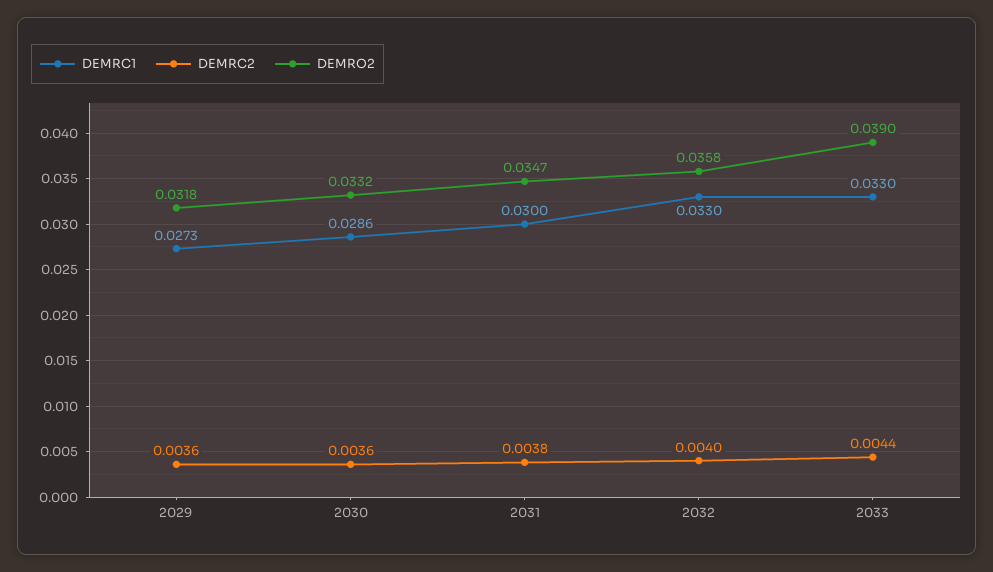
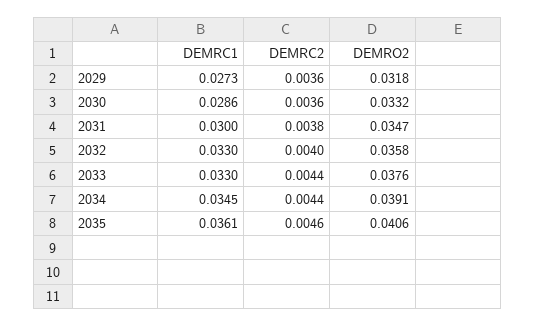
DEMRO2, 2033: 0.039 -> 0.0376
DEMRC1, 2034: none -> 0.0345
DEMRC2, 2034: none -> 0.0044
DEMRO2, 2034: none -> 0.0391
DEMRC1, 2035: none -> 0.0361
DEMRC2, 2035: none -> 0.0046
DEMRO2, 2035: none -> 0.0406

